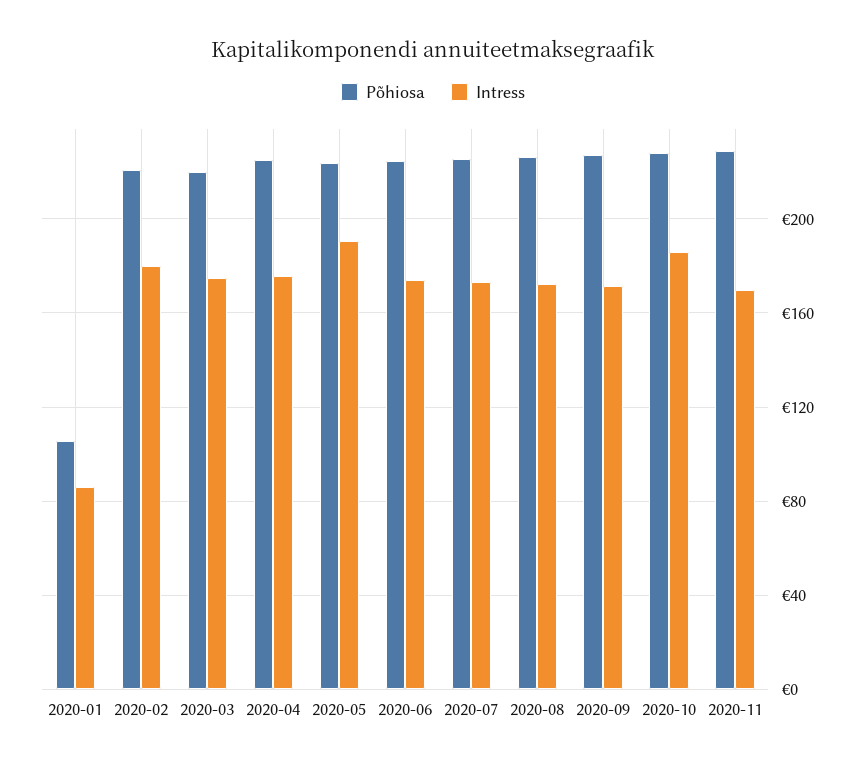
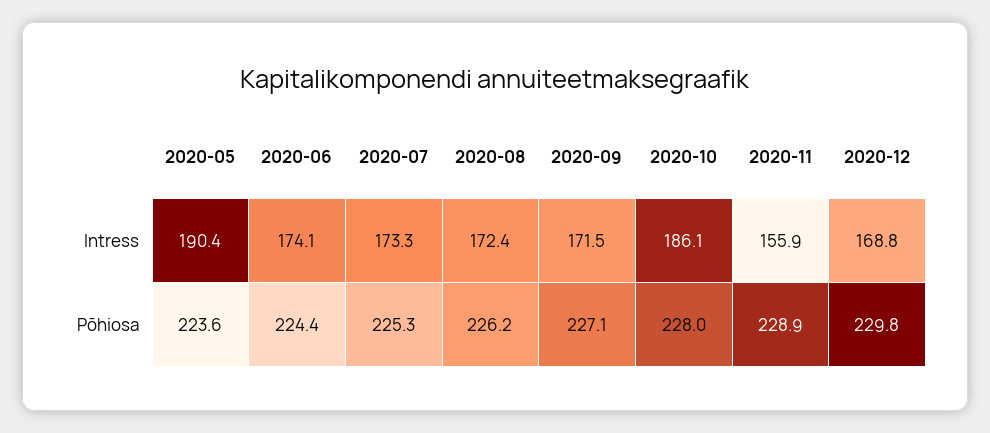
Põhiosa, 2020-01: 105 -> none
Intress, 2020-01: 85 -> none
Põhiosa, 2020-02: 220 -> none
Intress, 2020-02: 180 -> none
Põhiosa, 2020-03: 220 -> none
Intress, 2020-03: 175 -> none
Põhiosa, 2020-04: 225 -> none
Intress, 2020-04: 175 -> none
Intress, 2020-11: 170 -> 155.9
Intress, 2020-12: none -> 168.8
Põhiosa, 2020-12: none -> 229.8

